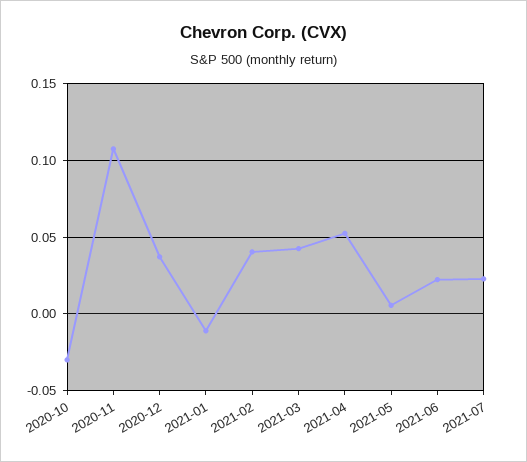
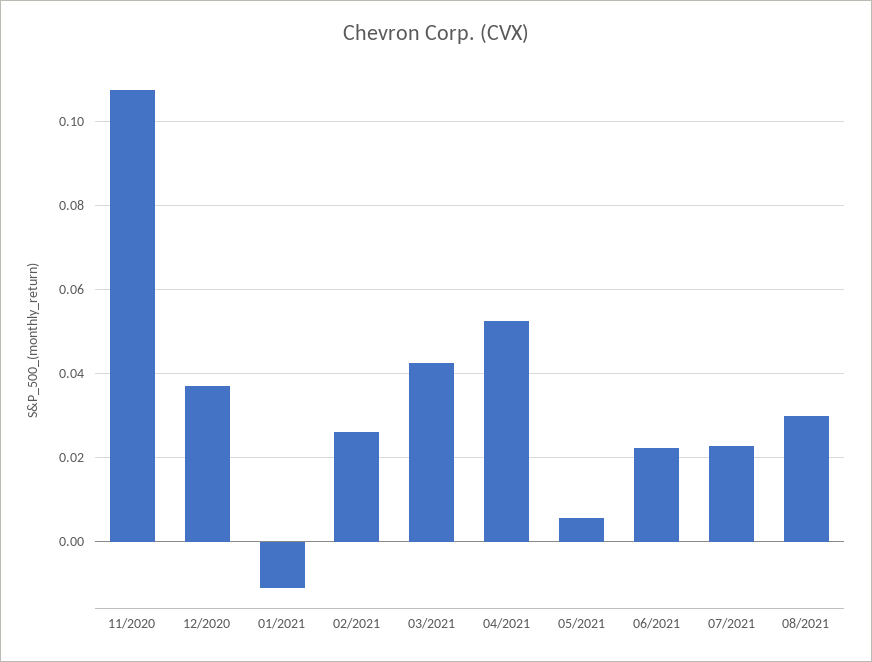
2020-10: -0.03 -> none
2021-02: 0.04 -> 0.026
08/2021: none -> 0.03

